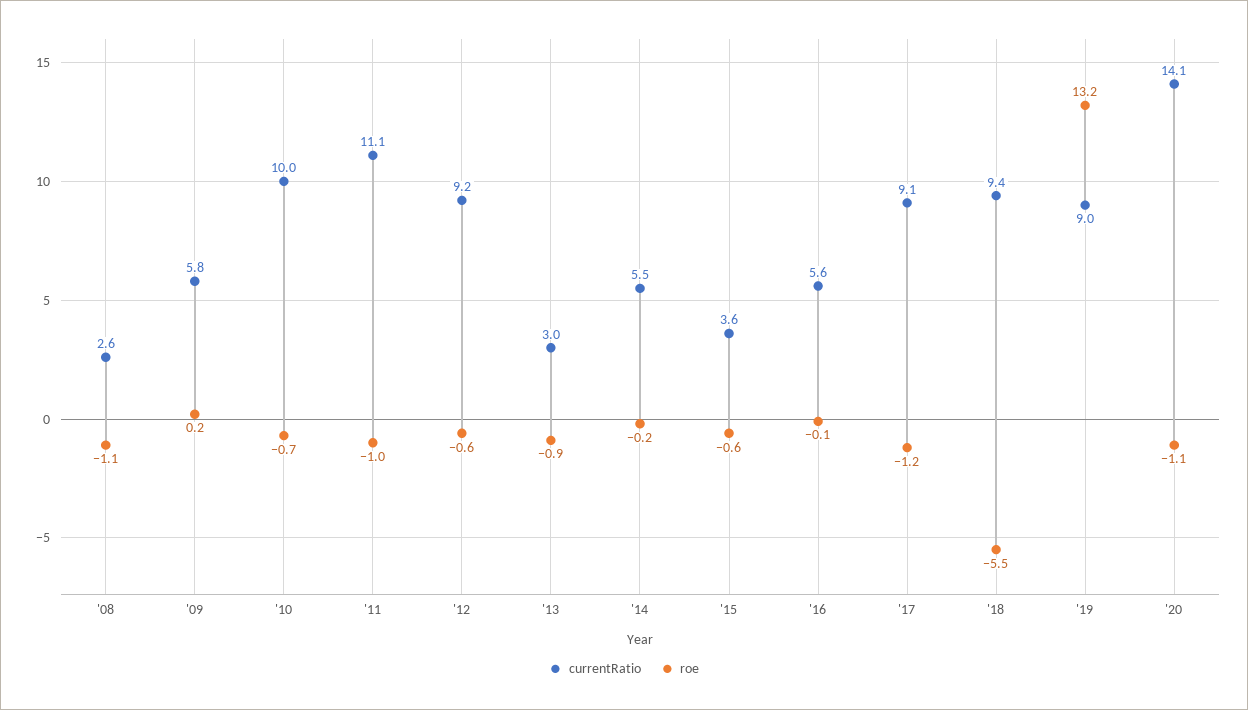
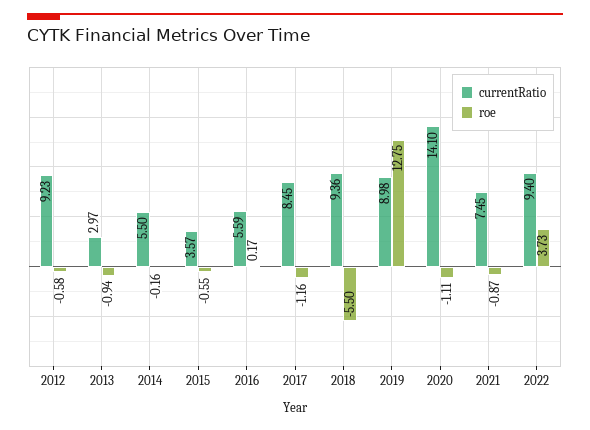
currentRatio, '08: 2.6 -> none
roe, '08: -1.1 -> none
currentRatio, '09: 5.8 -> none
roe, '09: 0.2 -> none
currentRatio, '10: 10 -> none
roe, '10: -0.7 -> none
currentRatio, '11: 11.1 -> none
roe, '11: -1 -> none
roe, '16: -0.1 -> 0.17
currentRatio, '17: 9.1 -> 8.45
roe, '19: 13.2 -> 12.75
currentRatio, 2021: none -> 7.45
roe, 2021: none -> -0.87
currentRatio, 2022: none -> 9.4
roe, 2022: none -> 3.73

